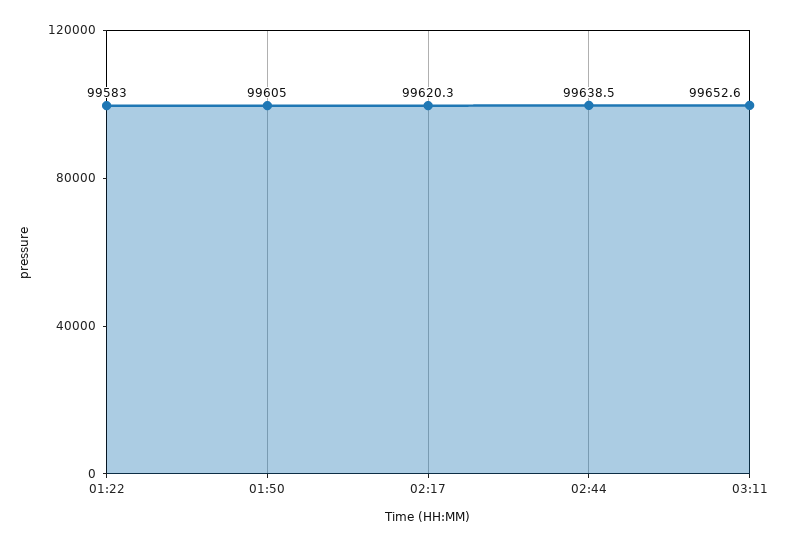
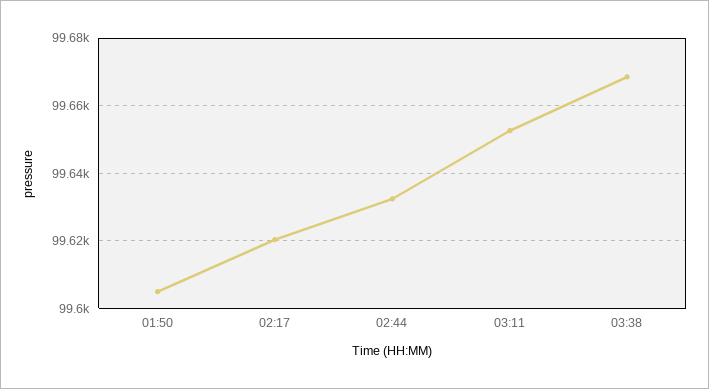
01:22: 99583 -> none
02:44: 99638.5 -> 99632
03:38: none -> 99668

